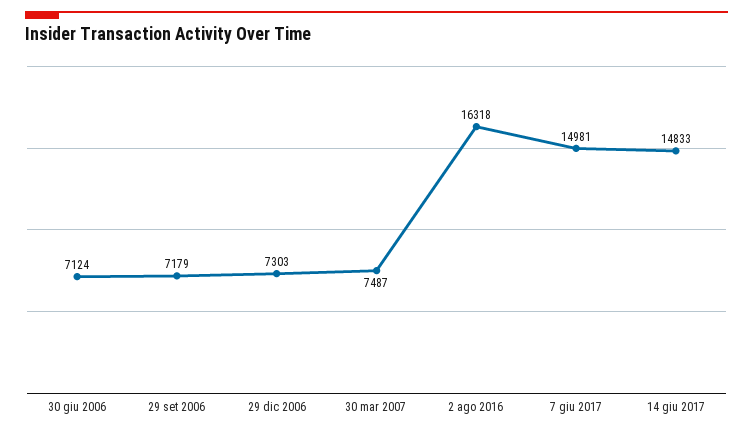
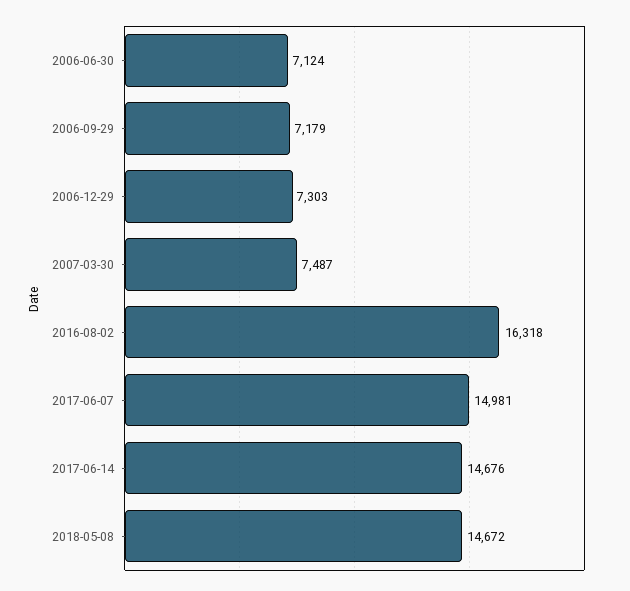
14 giu 2017: 14833 -> 14676
2018-05-08: none -> 14672

